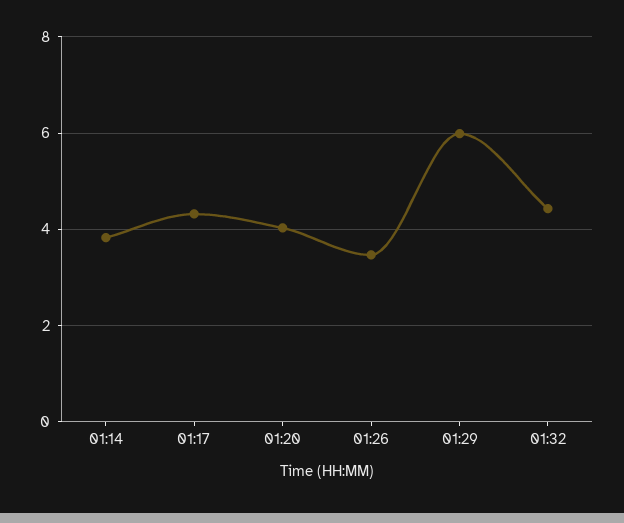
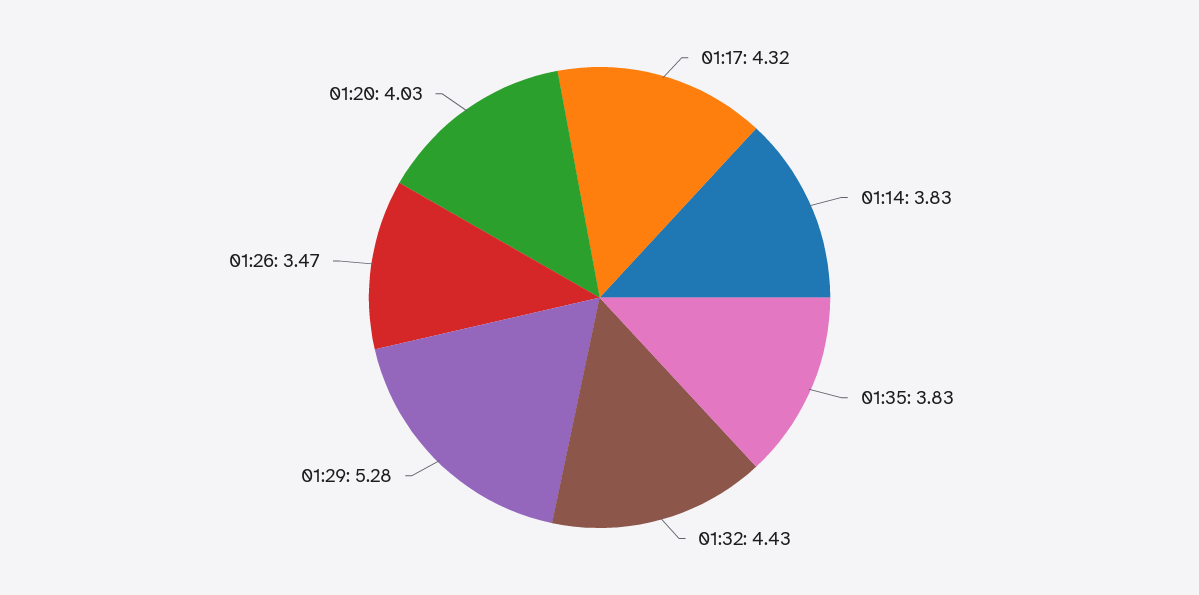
01:29: 6 -> 5.28
01:35: none -> 3.83

